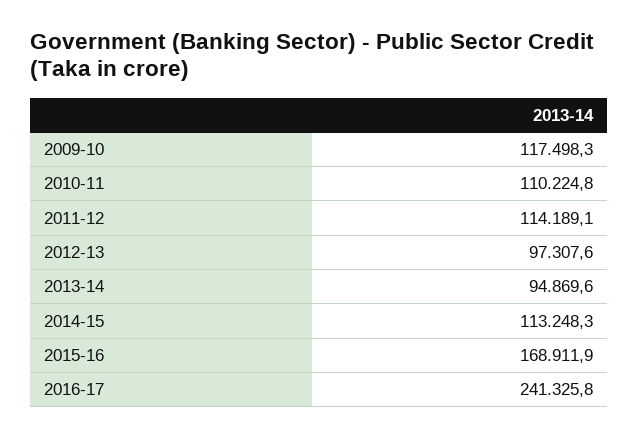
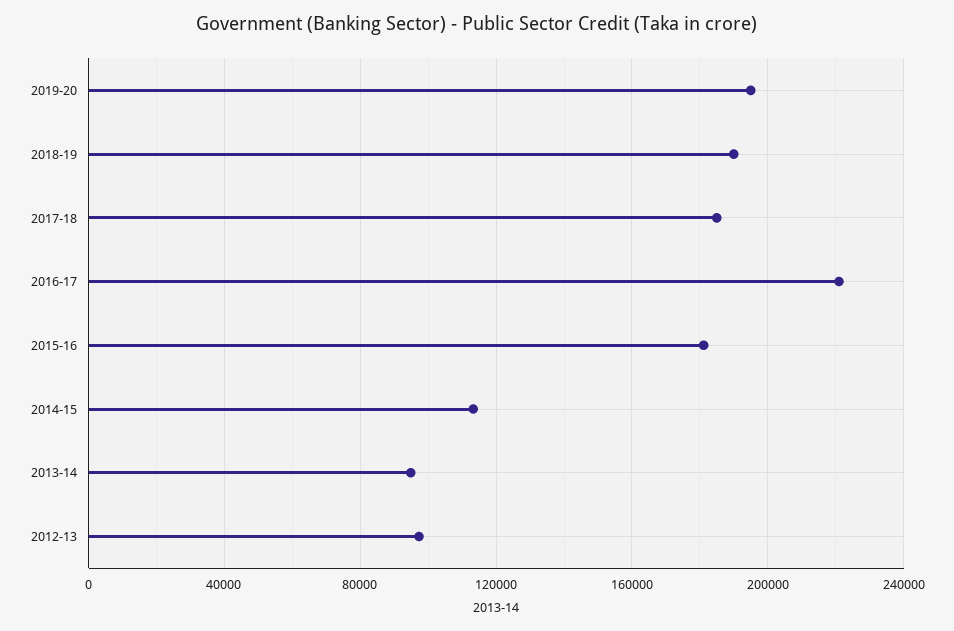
2009-10: 117498.3 -> none
2010-11: 110224.8 -> none
2011-12: 114189.1 -> none
2015-16: 168911.9 -> 180000
2016-17: 241325.8 -> 220000
2019-20: none -> 195000
2018-19: none -> 190000
2017-18: none -> 185000

